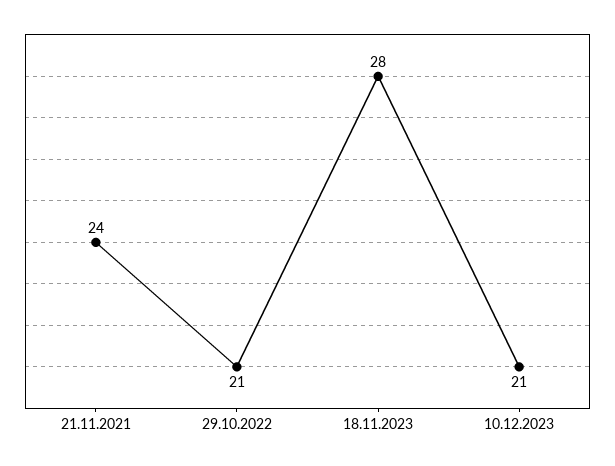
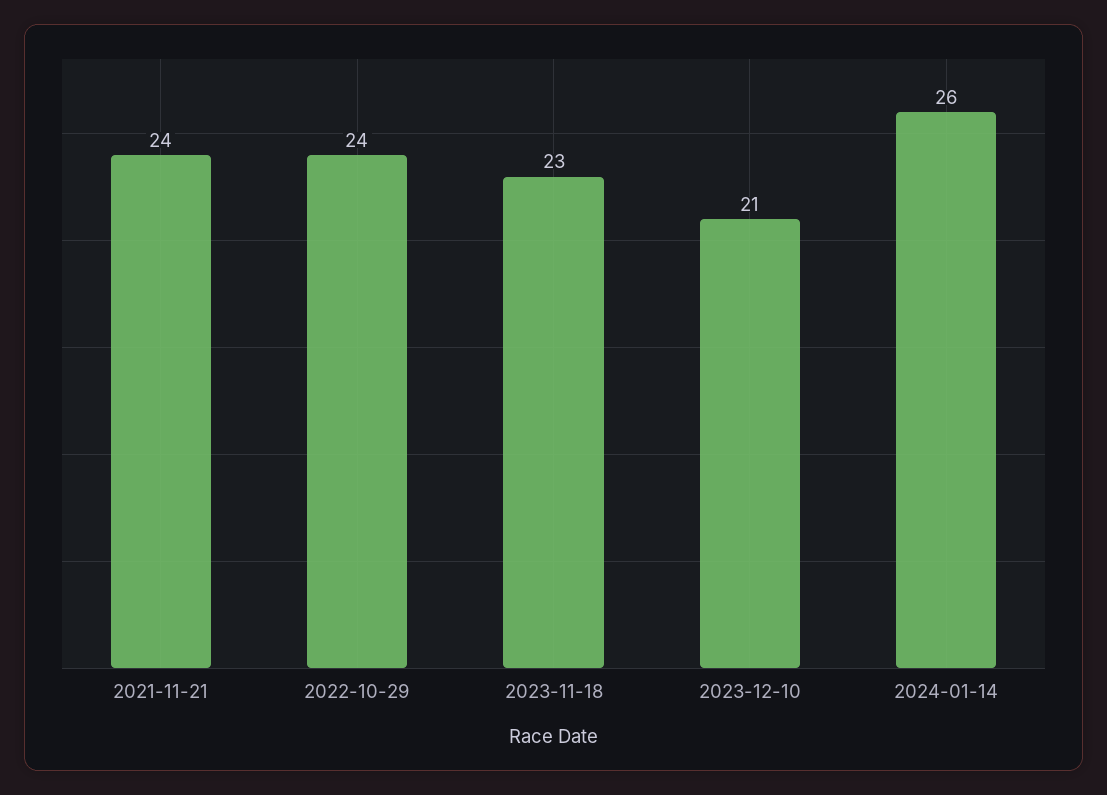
29.10.2022: 21 -> 24
18.11.2023: 28 -> 23
2024-01-14: none -> 26

